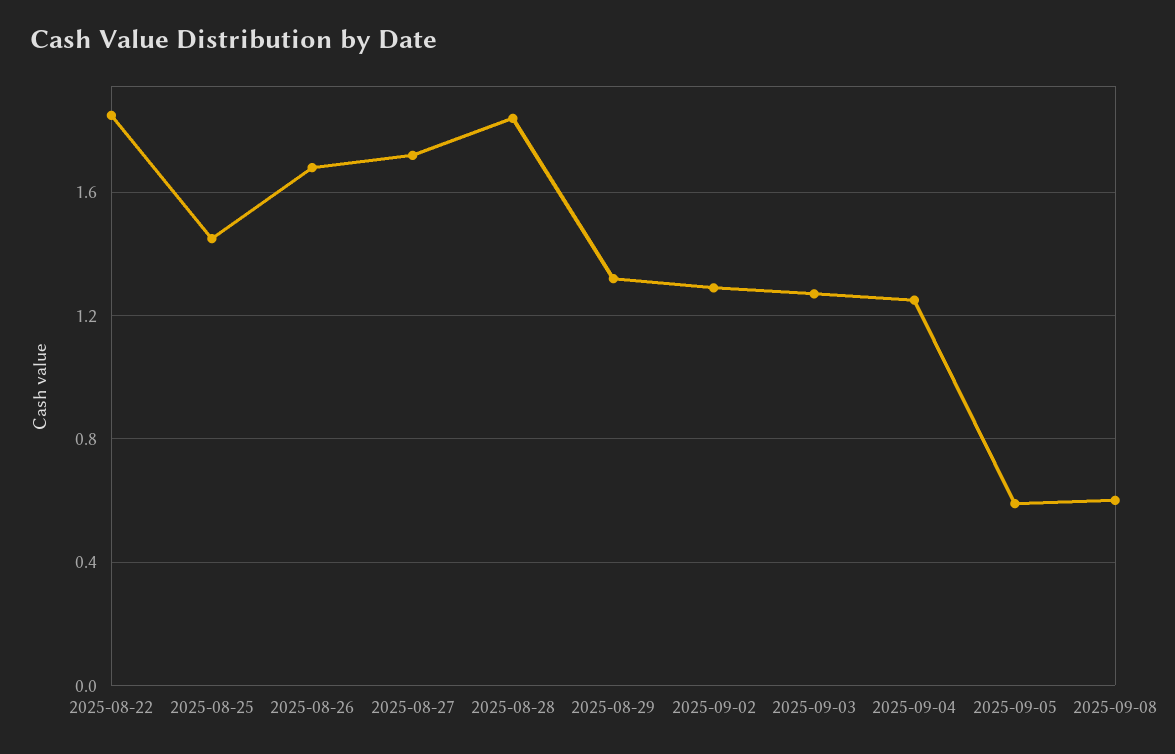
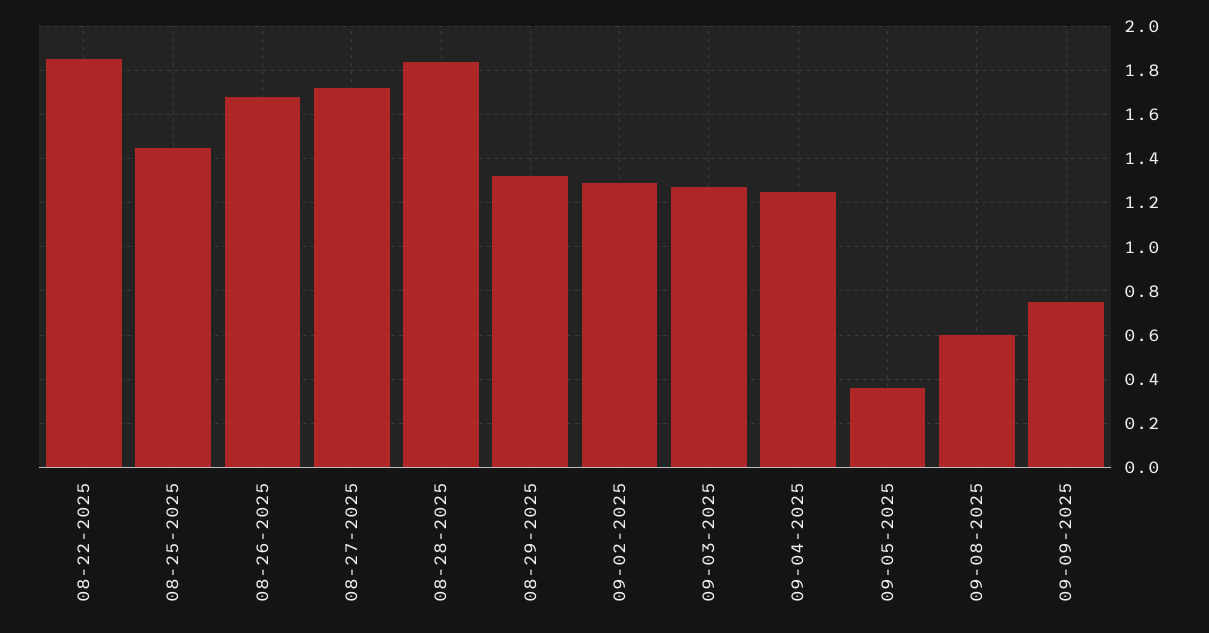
2025-09-05: 0.6 -> 0.35
09-09-2025: none -> 0.75

